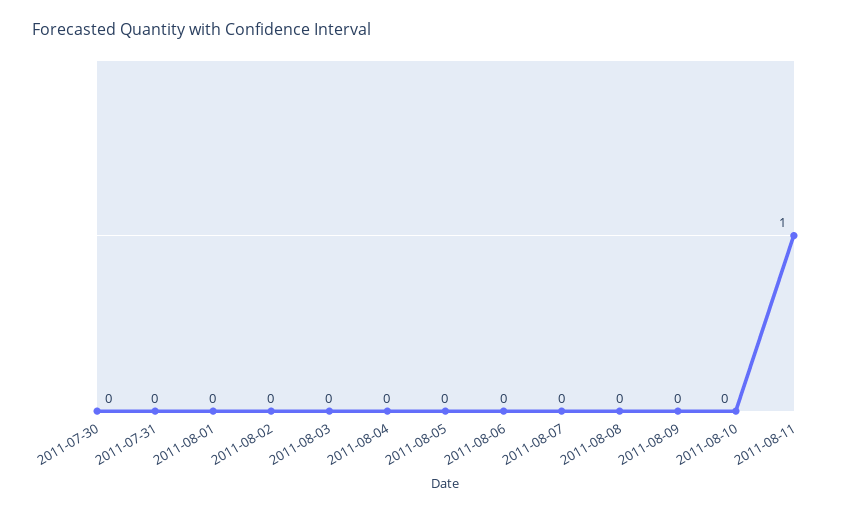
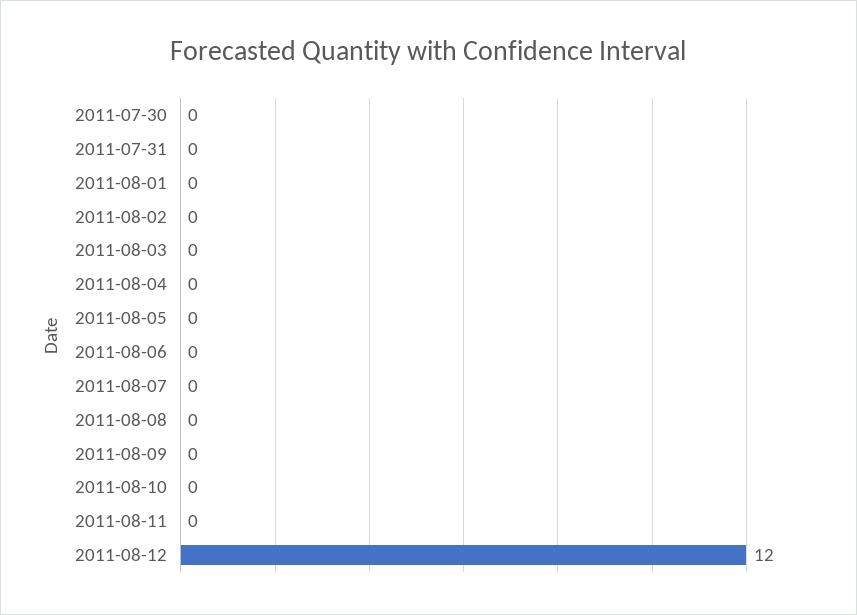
2011-08-11: 1 -> 0
2011-08-12: none -> 12

